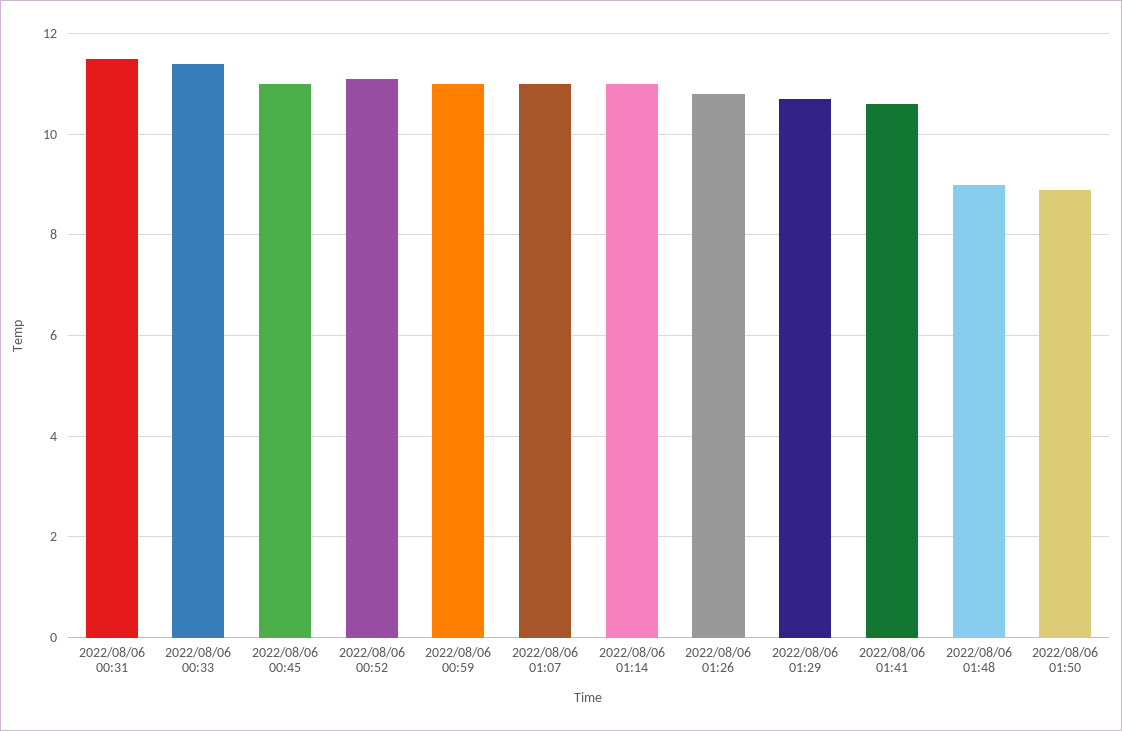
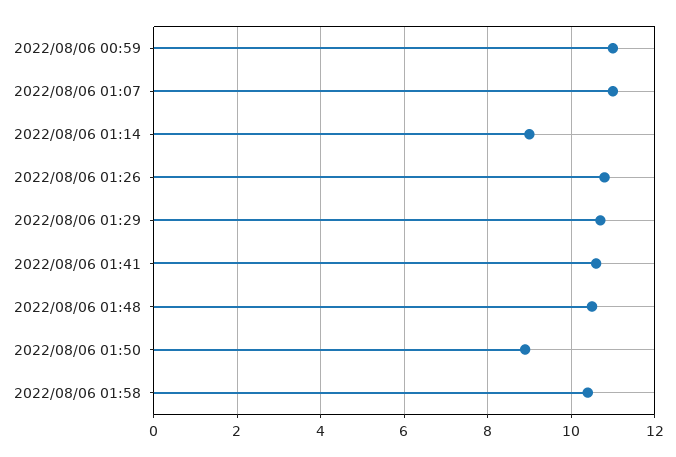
2022/08/06 00:31: 11.5 -> none
2022/08/06 00:33: 11.5 -> none
2022/08/06 00:45: 11 -> none
2022/08/06 00:52: 11 -> none
2022/08/06 01:14: 11 -> 9
2022/08/06 01:48: 9 -> 10.5
2022/08/06 01:58: none -> 10.5

